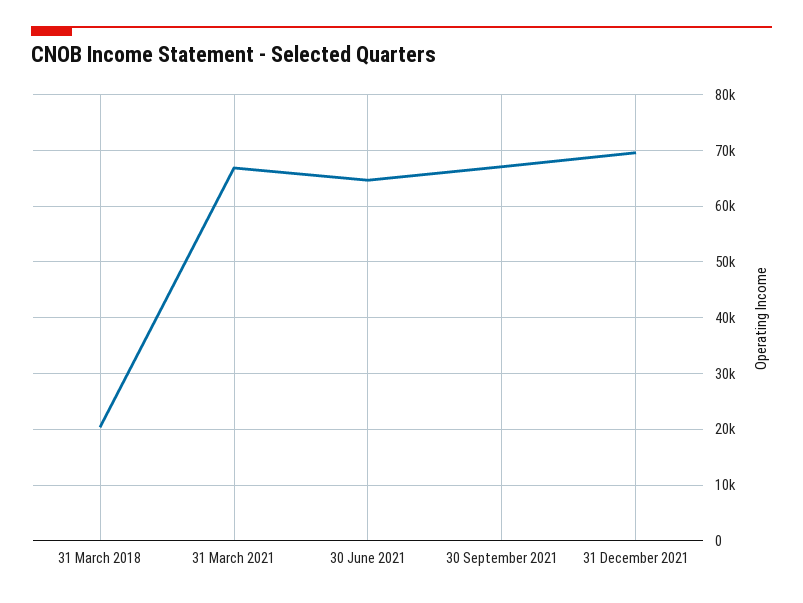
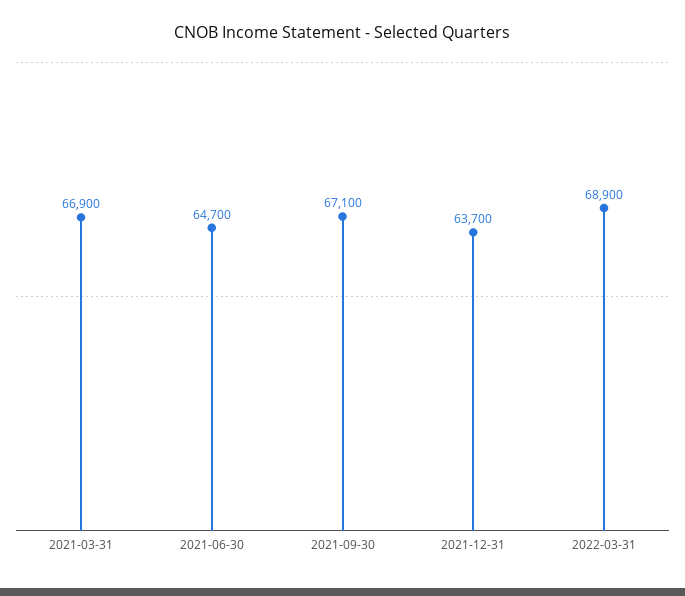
31 March 2018: 20000 -> none
31 December 2021: 70000 -> 63700
2022-03-31: none -> 68900

